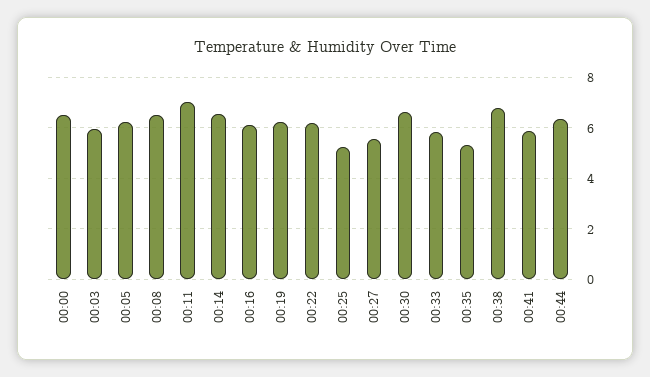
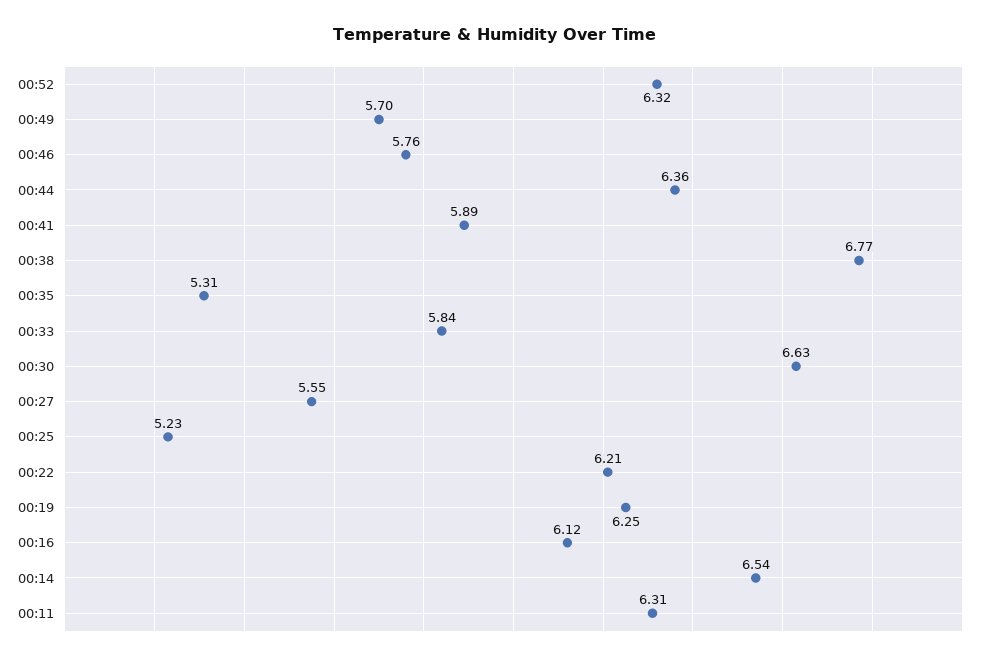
00:00: 6.5 -> none
00:03: 6 -> none
00:05: 6.25 -> none
00:08: 6.5 -> none
00:11: 7 -> 6.31
00:52: none -> 6.32
00:49: none -> 5.7
00:46: none -> 5.76

